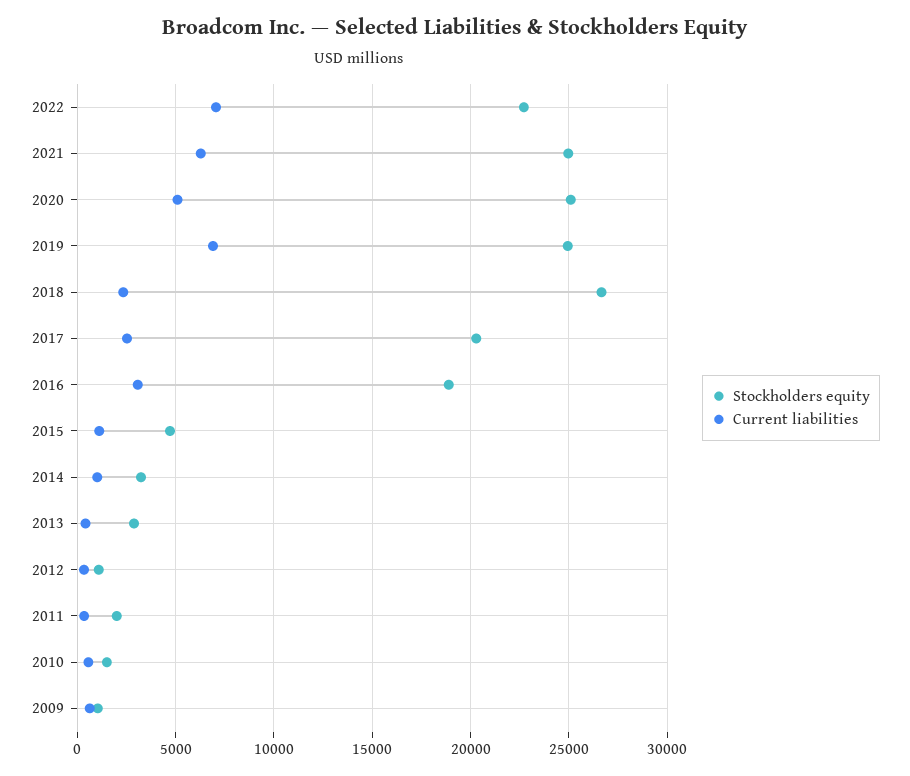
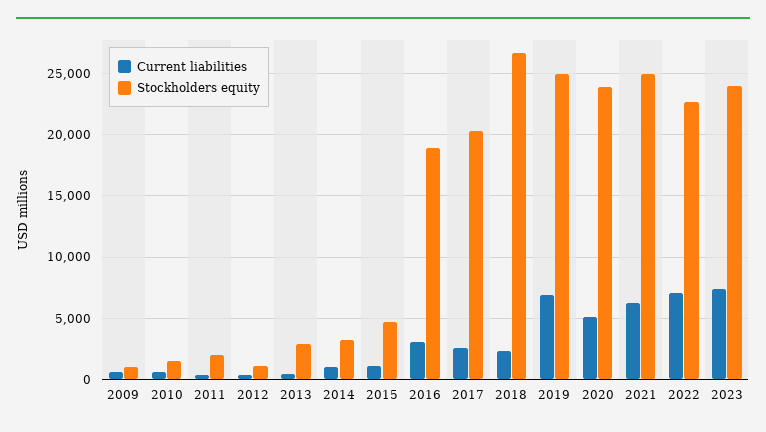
Stockholders equity, 2020: 25000 -> 24000
Current liabilities, 2023: none -> 7500
Stockholders equity, 2023: none -> 24000

